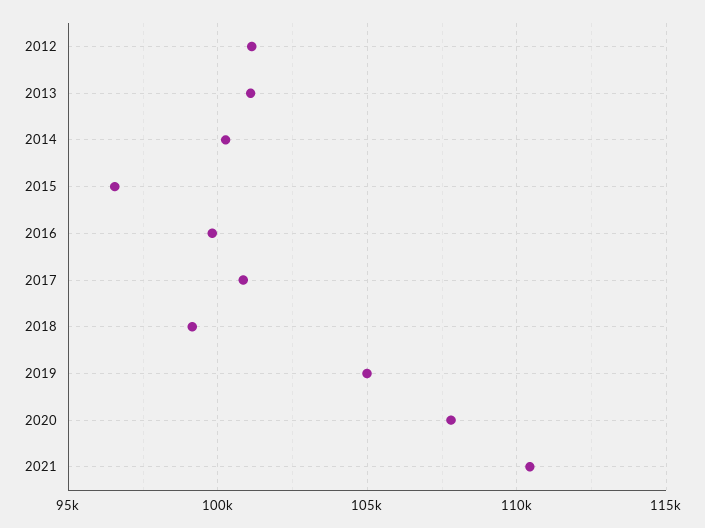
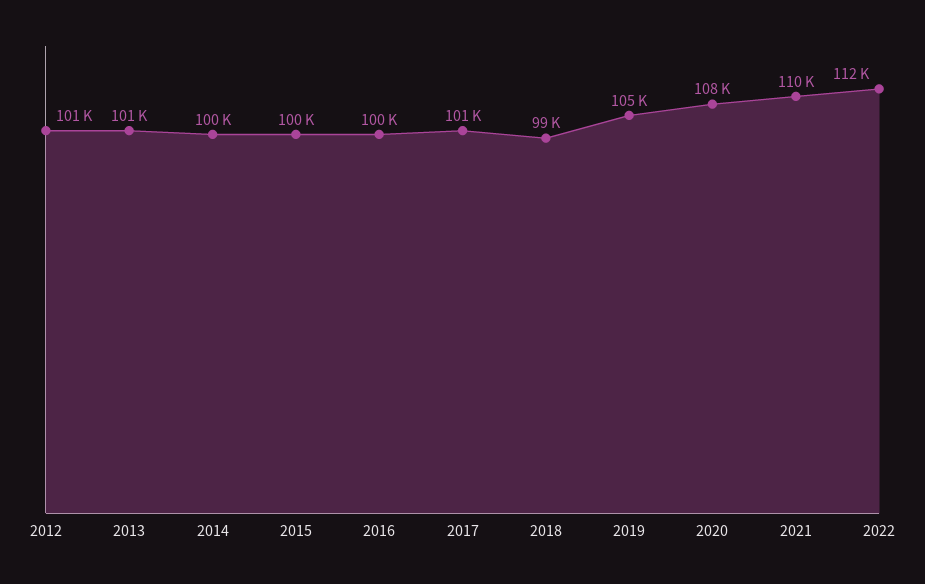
2015: 96500 -> 100000
2022: none -> 112000

